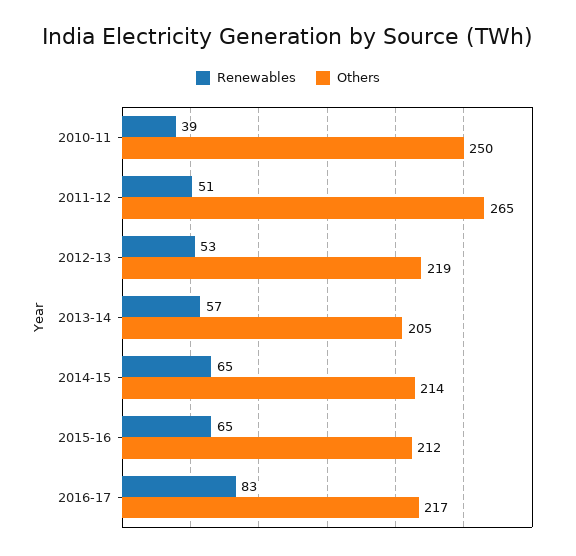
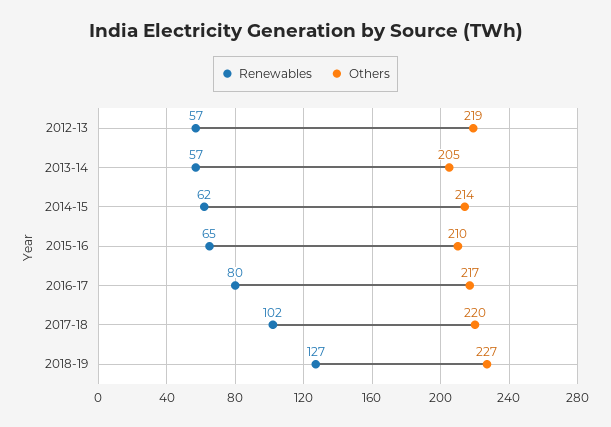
Renewables, 2010-11: 39 -> none
Others, 2010-11: 250 -> none
Renewables, 2011-12: 51 -> none
Others, 2011-12: 265 -> none
Renewables, 2012-13: 53 -> 57
Renewables, 2014-15: 65 -> 62
Others, 2015-16: 212 -> 210
Renewables, 2016-17: 83 -> 80
Renewables, 2017-18: none -> 102
Others, 2017-18: none -> 220
Renewables, 2018-19: none -> 127
Others, 2018-19: none -> 227

